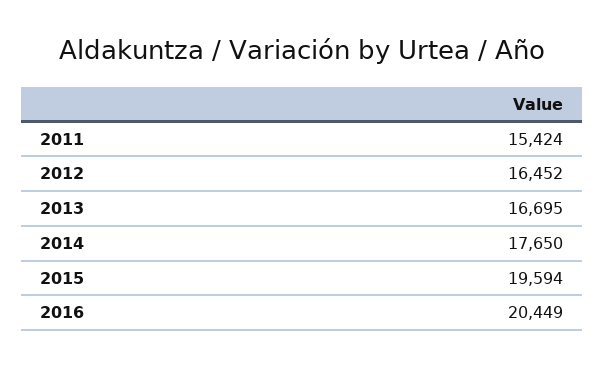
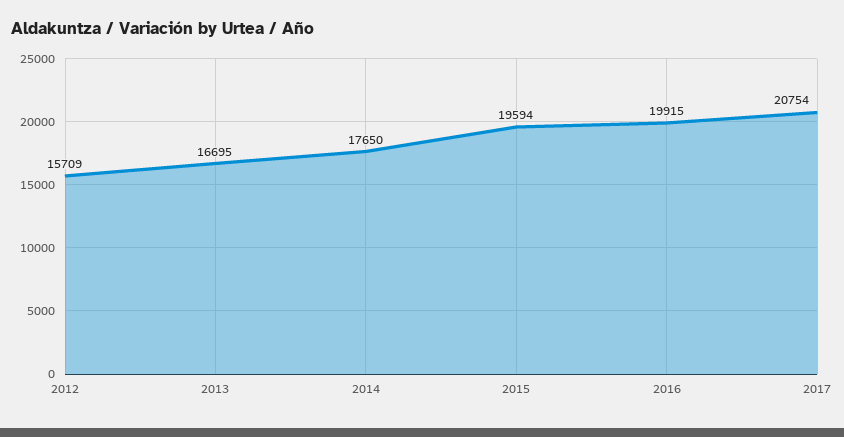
2011: 15424 -> none
2012: 16452 -> 15709
2016: 20449 -> 19915
2017: none -> 20754

